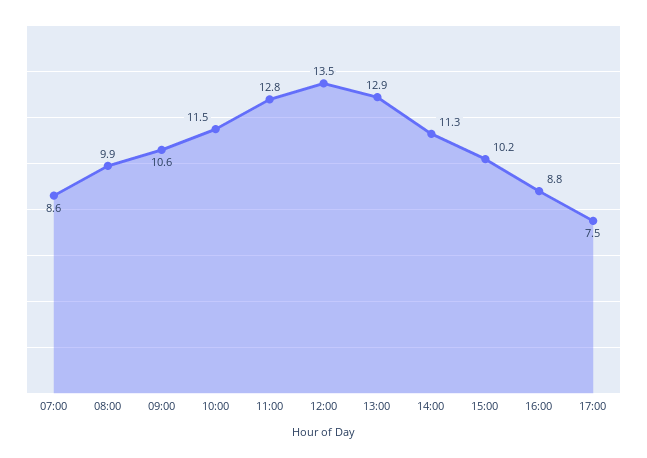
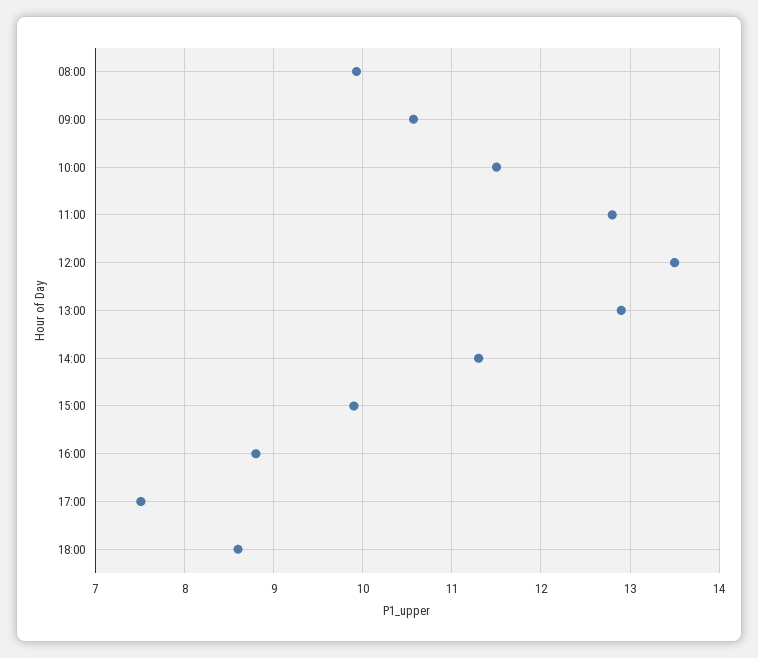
07:00: 8.6 -> none
15:00: 10.2 -> 9.9
18:00: none -> 8.6

